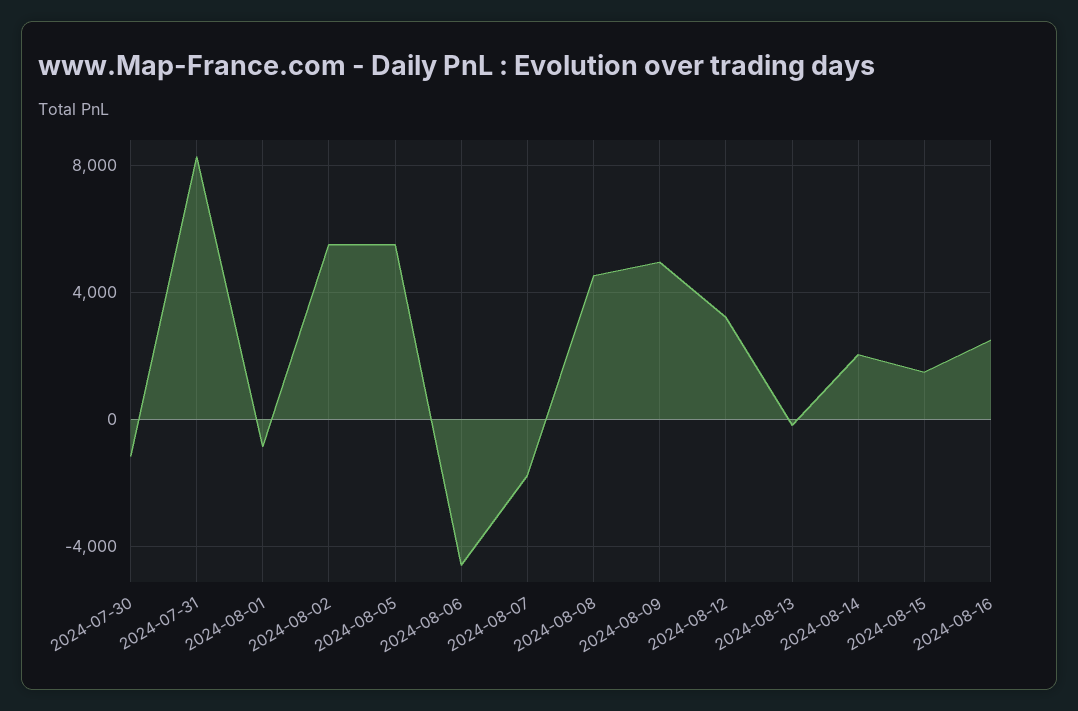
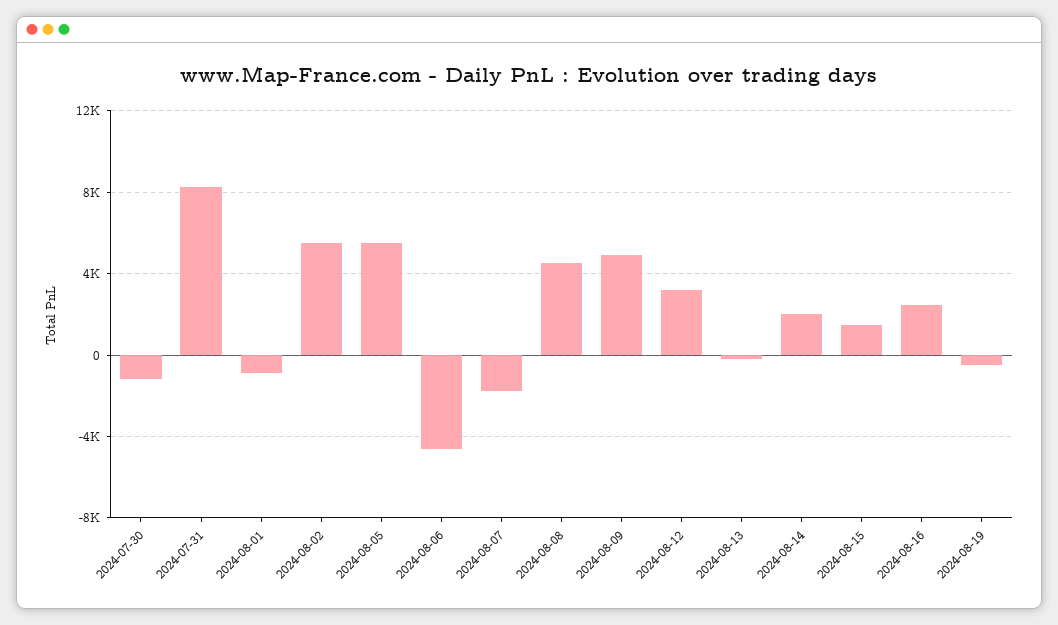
2024-08-19: none -> -500

